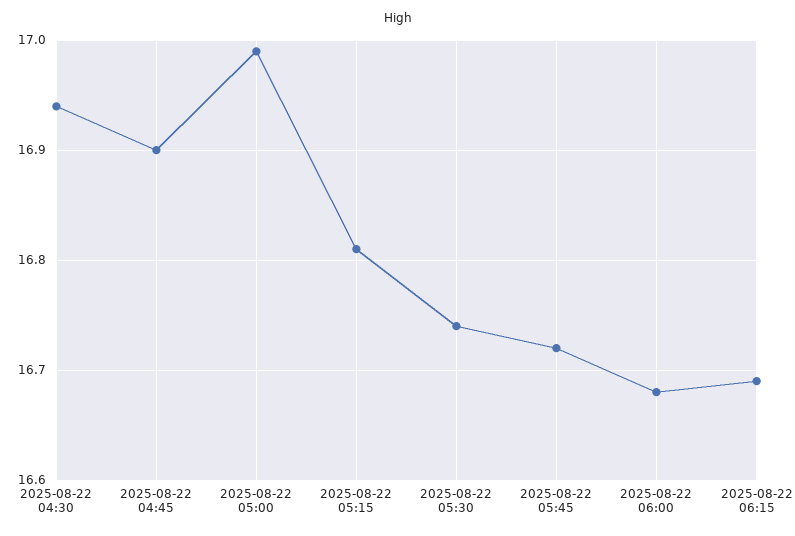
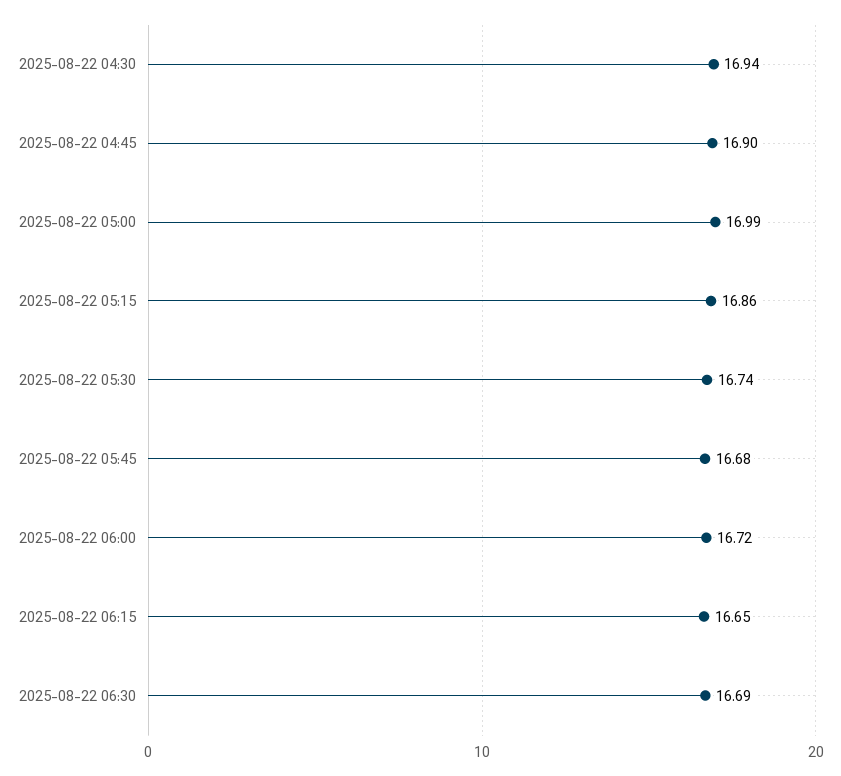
2025-08-22 05:15: 16.81 -> 16.86
2025-08-22 05:45: 16.72 -> 16.68
2025-08-22 06:00: 16.68 -> 16.72
2025-08-22 06:15: 16.69 -> 16.65
2025-08-22 06:30: none -> 16.69

